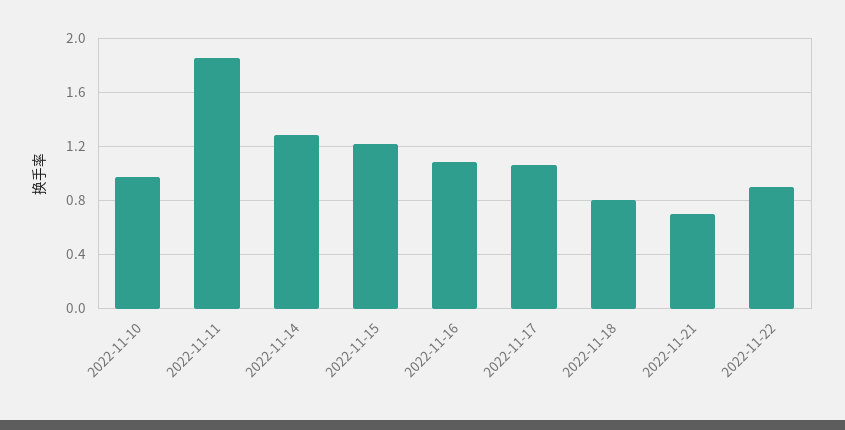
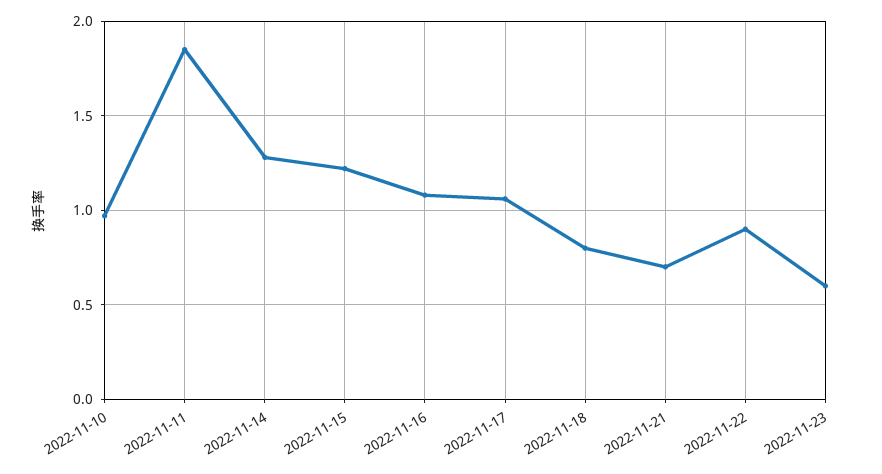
2022-11-23: none -> 0.6

